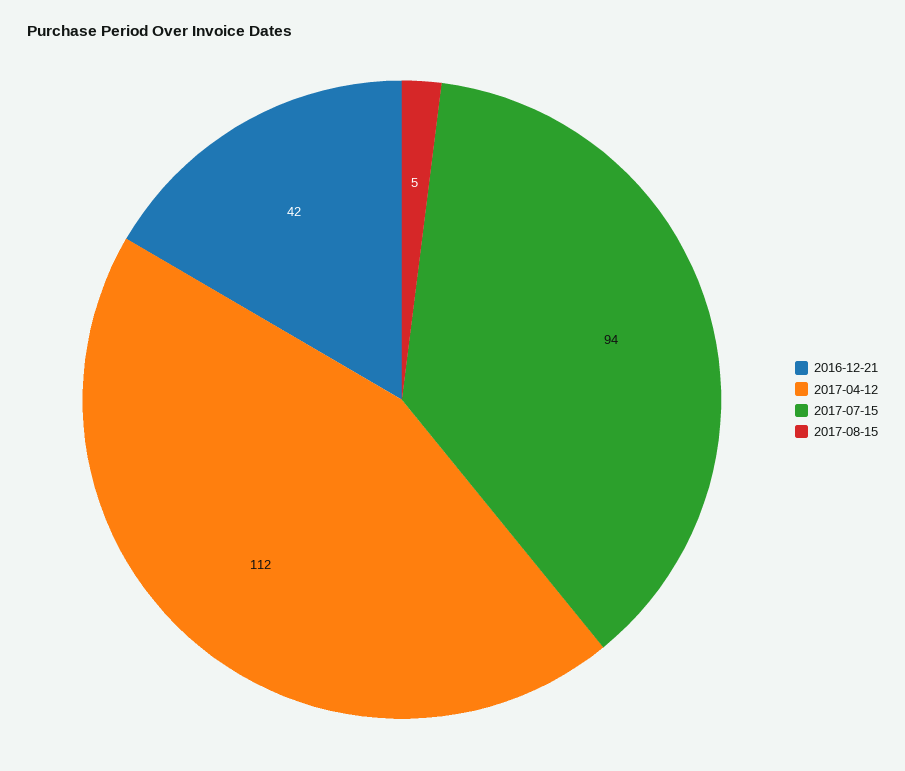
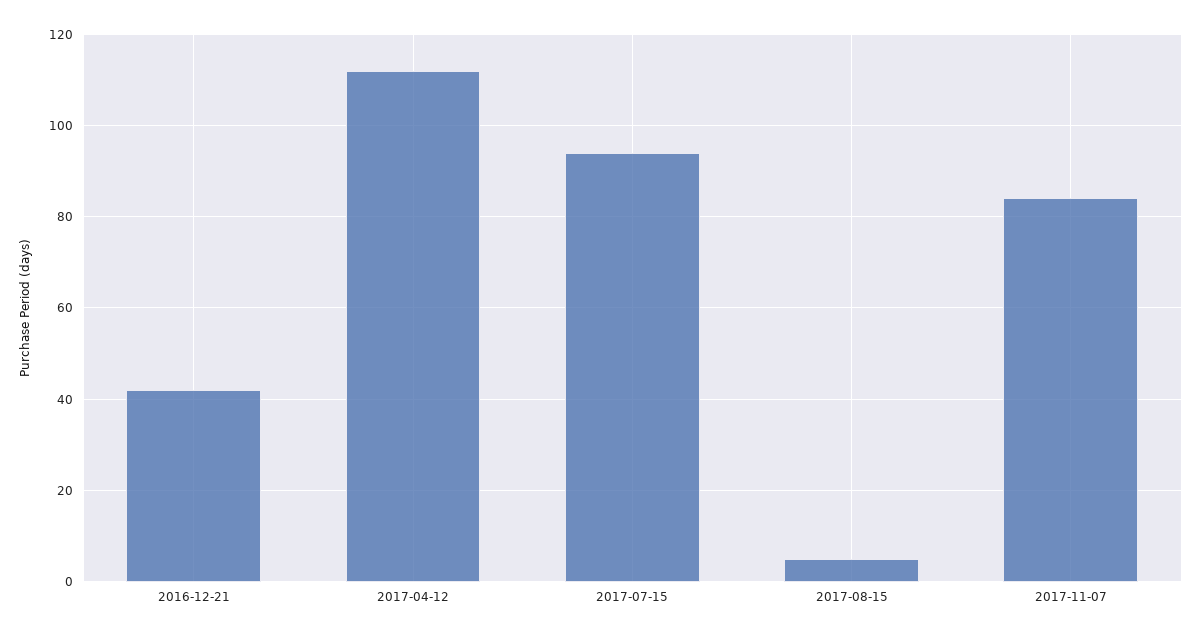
2017-11-07: none -> 85

